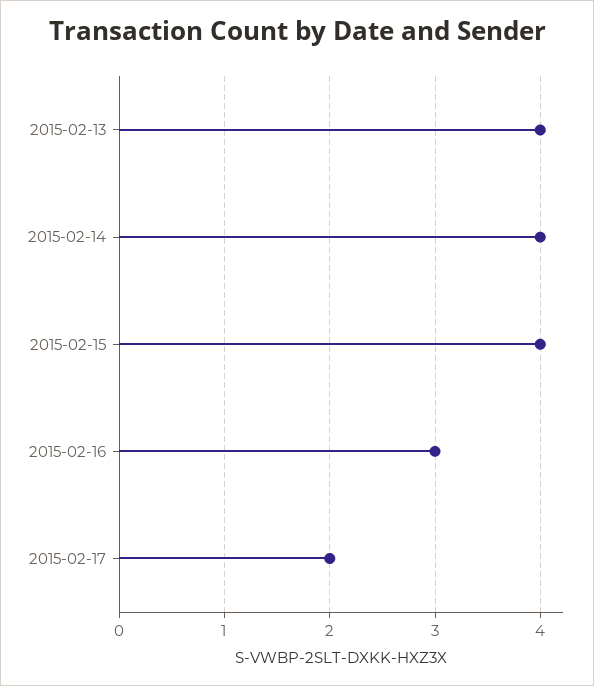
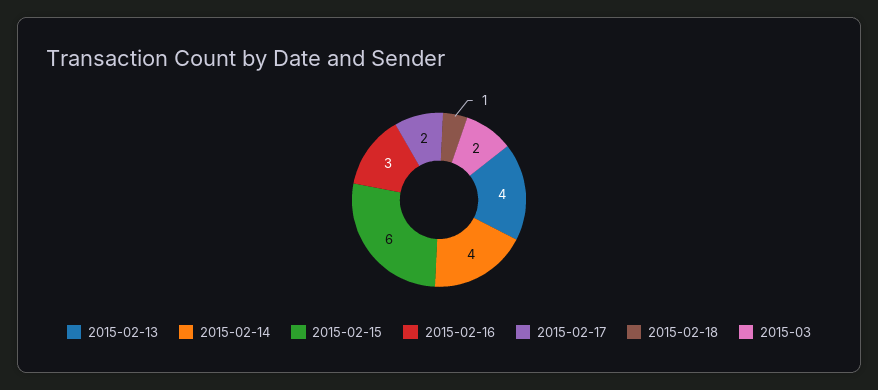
2015-02-15: 4 -> 6
2015-02-18: none -> 1
2015-03: none -> 2

